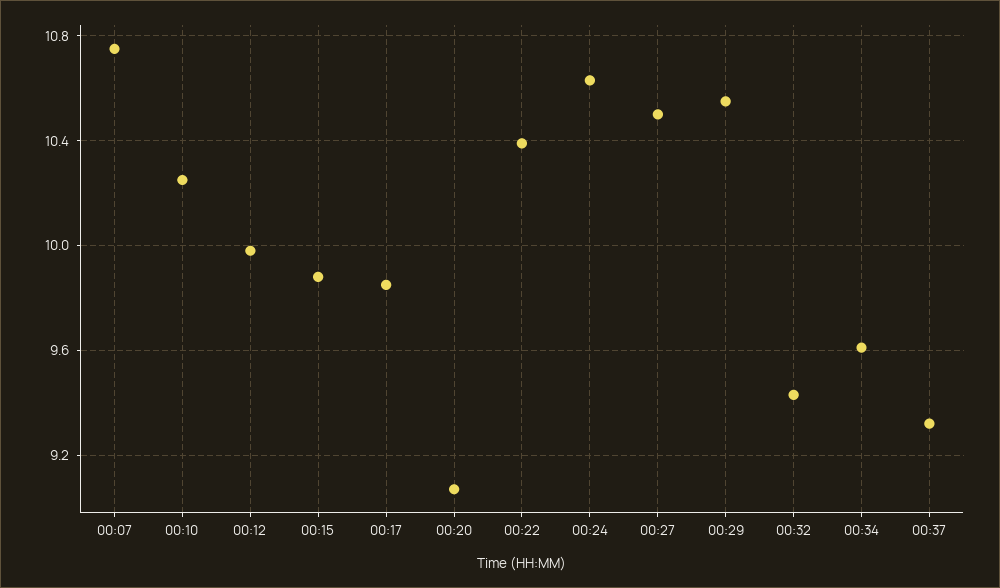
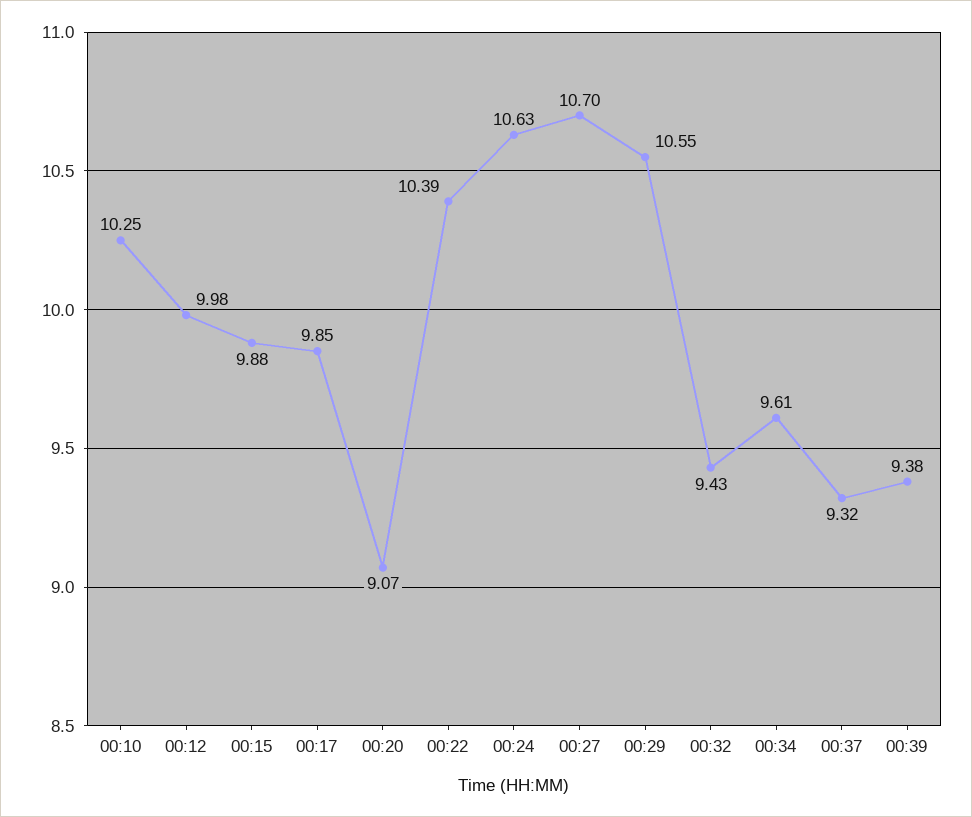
00:07: 10.75 -> none
00:27: 10.5 -> 10.7
00:39: none -> 9.38

